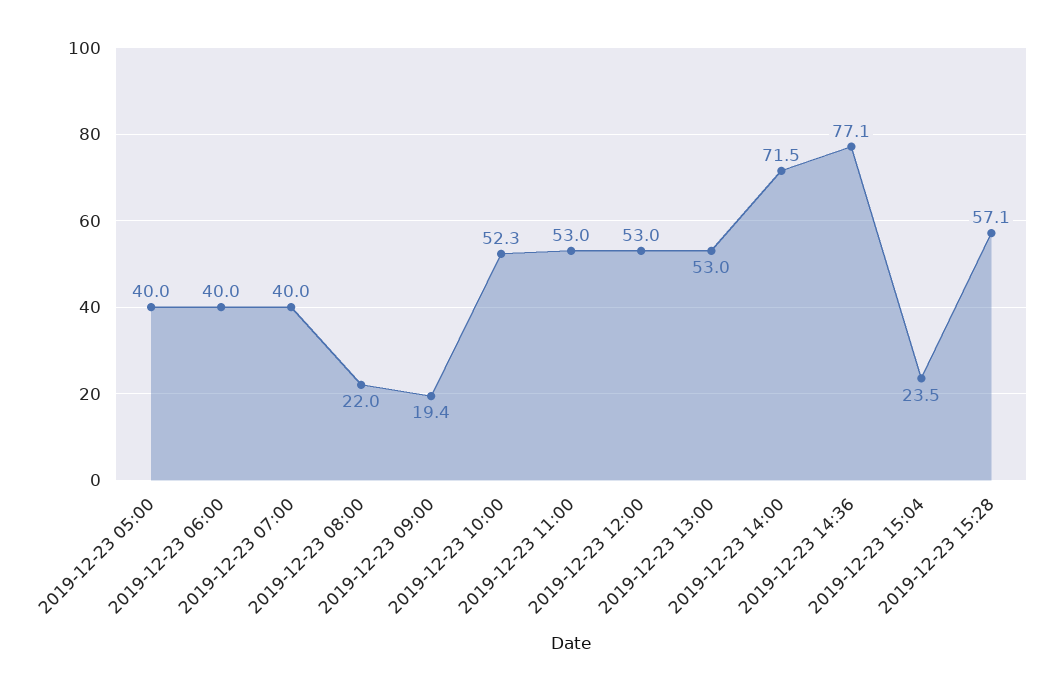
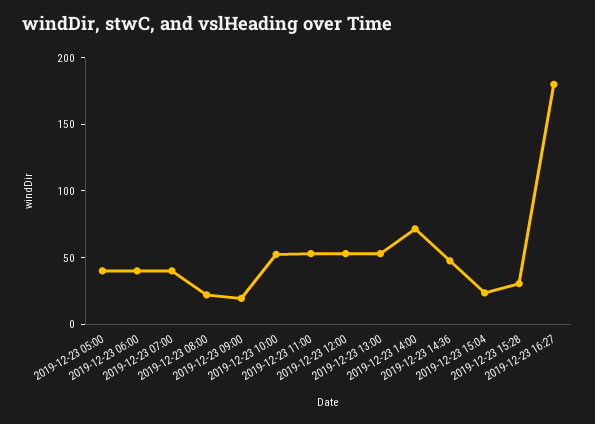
2019-12-23 14:36: 77.1 -> 50
2019-12-23 15:28: 57.1 -> 30
2019-12-23 16:27: none -> 180

